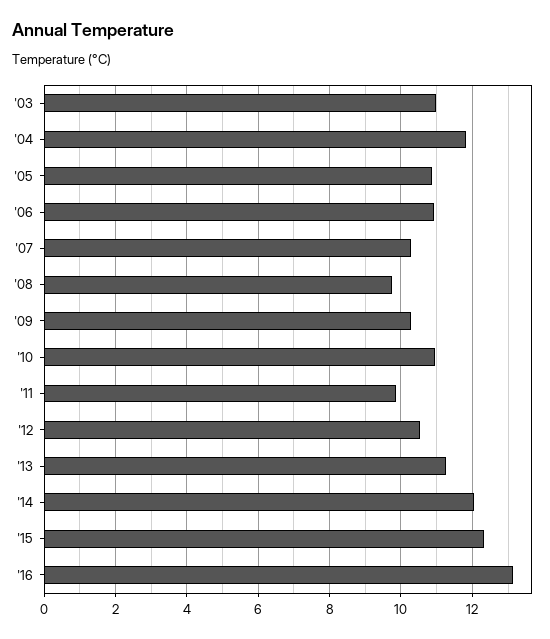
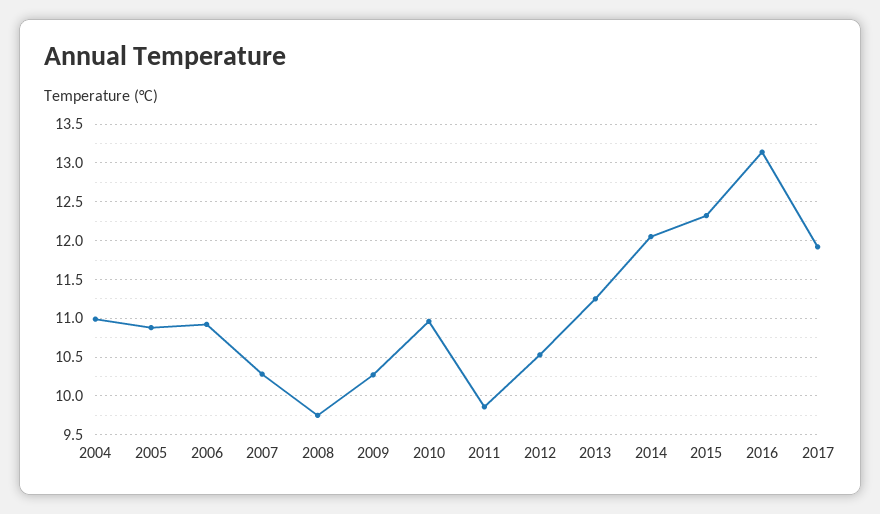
'03: 11 -> none
'04: 11.8 -> 11
2017: none -> 11.9

